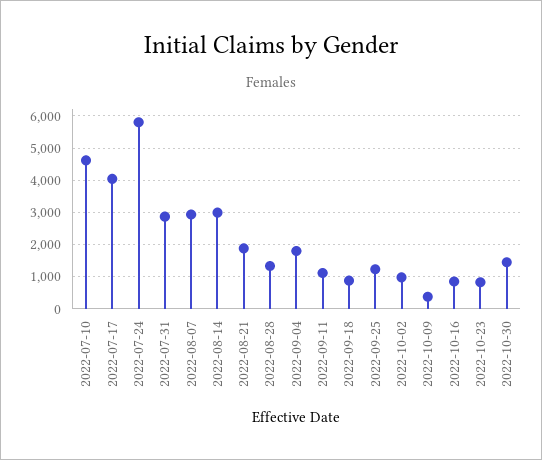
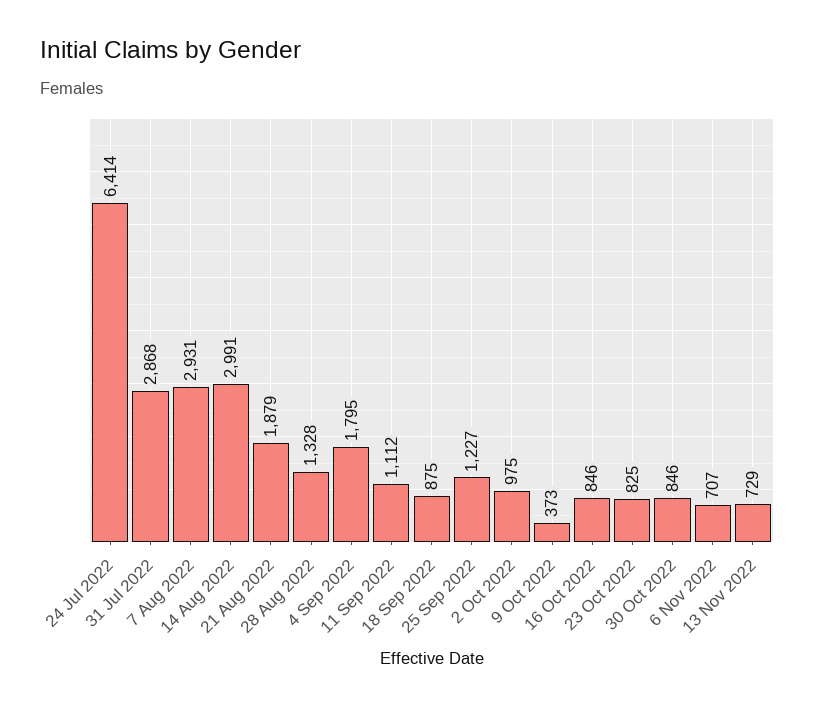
2022-07-10: 4600 -> none
2022-07-17: 4000 -> none
2022-07-24: 5800 -> 6414
2022-10-30: 1400 -> 846
6 Nov 2022: none -> 707
13 Nov 2022: none -> 729

